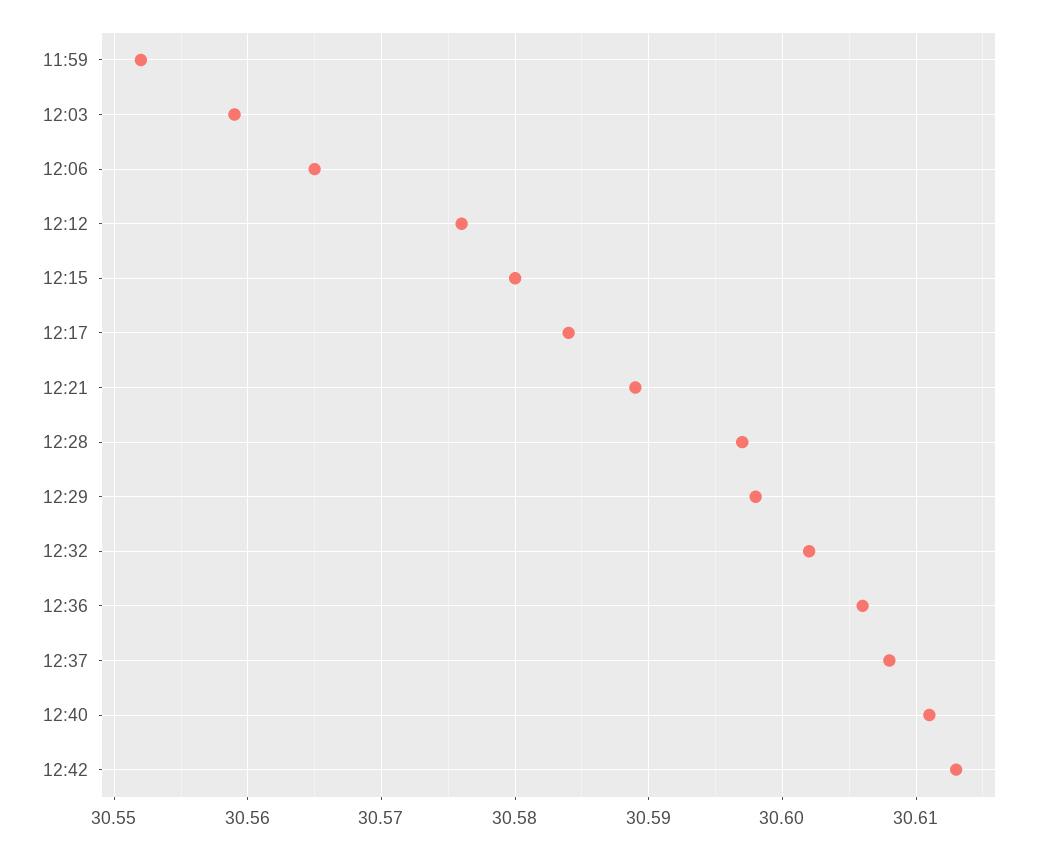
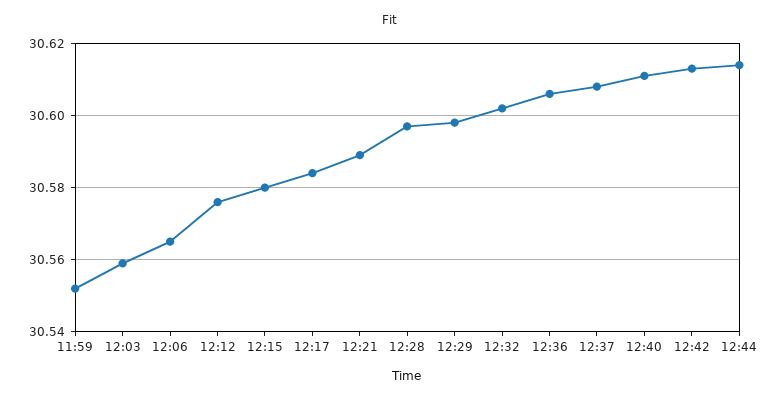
12:44: none -> 30.615

